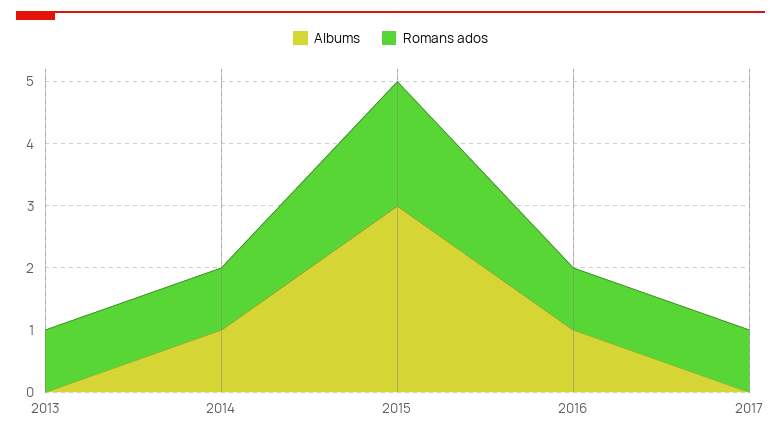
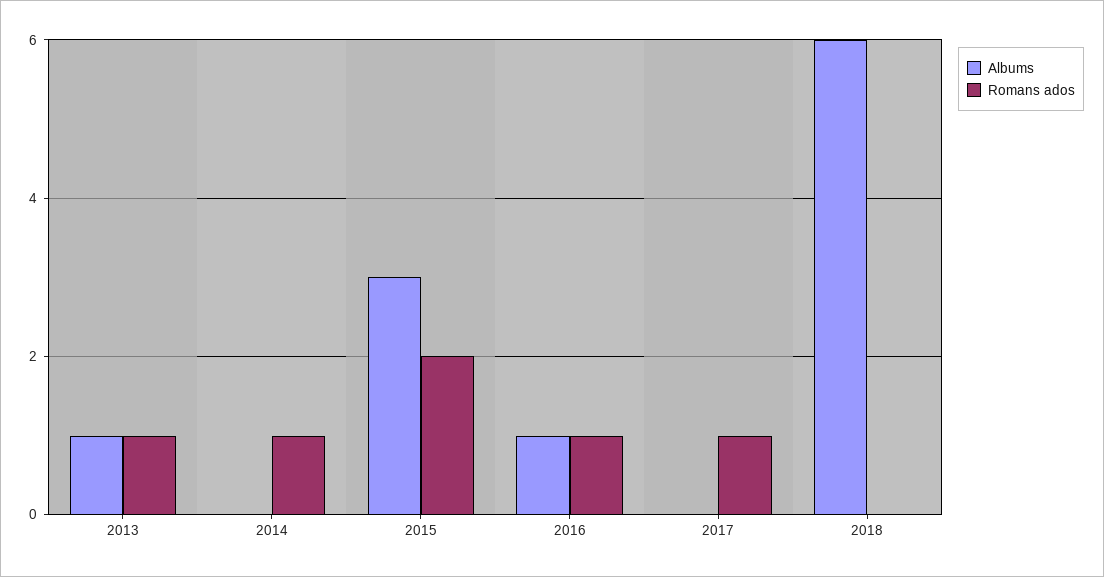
Albums, 2013: 0 -> 1
Albums, 2014: 1 -> 0
Albums, 2018: none -> 6
Romans ados, 2018: none -> 0

